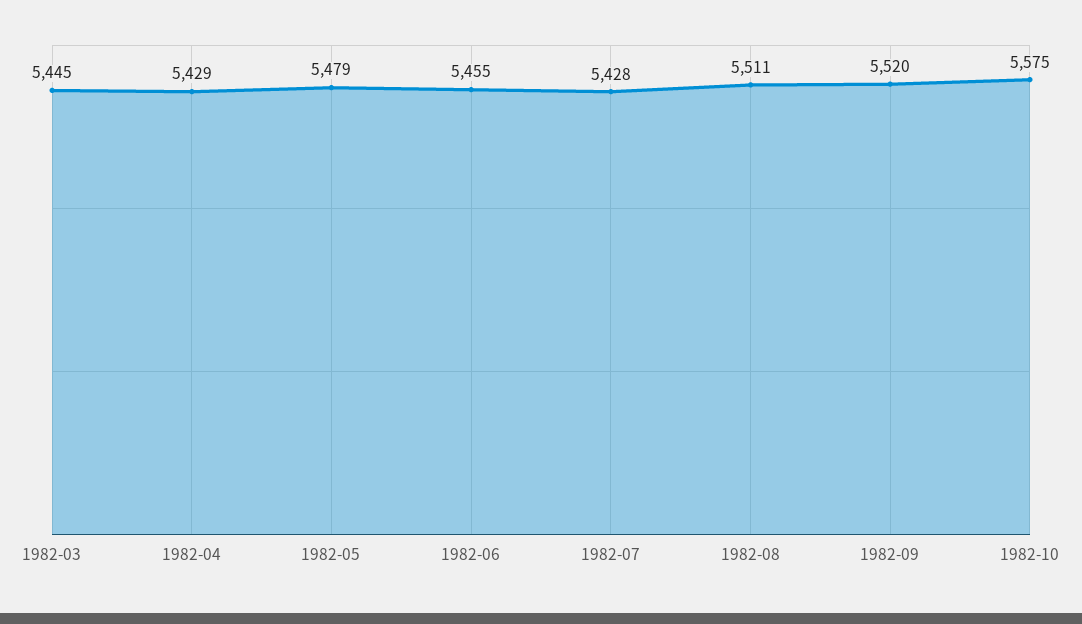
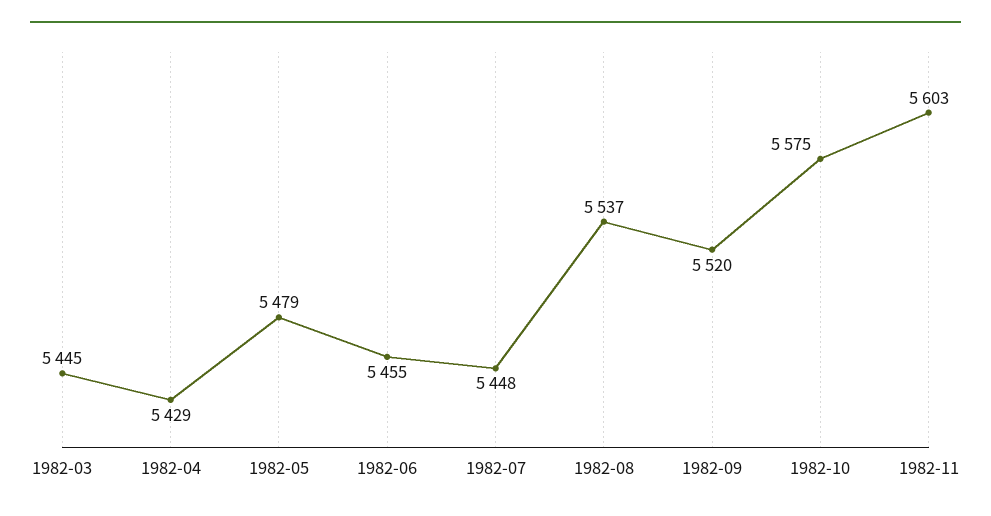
1982-07: 5428 -> 5448
1982-08: 5511 -> 5537
1982-11: none -> 5603

